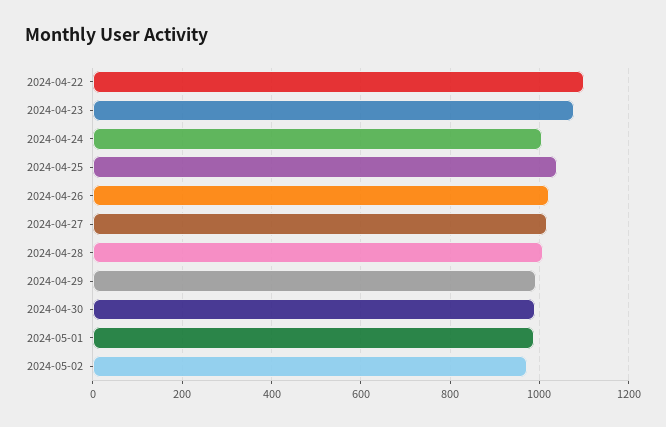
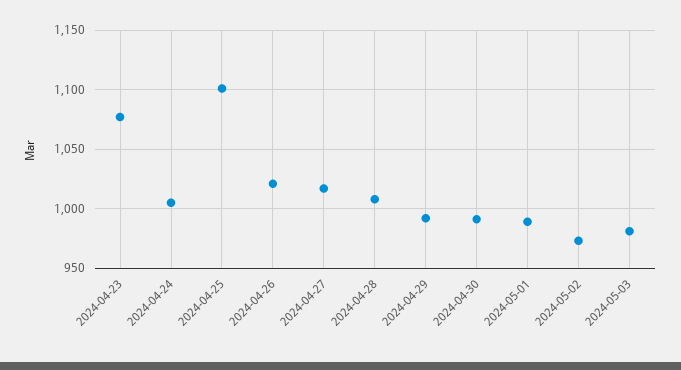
2024-04-22: 1100 -> none
2024-04-25: 1040 -> 1100
2024-05-03: none -> 980

